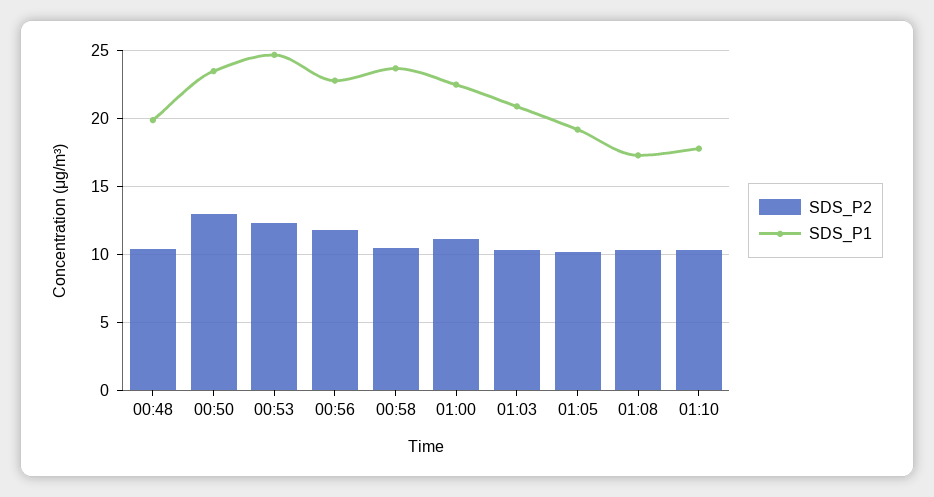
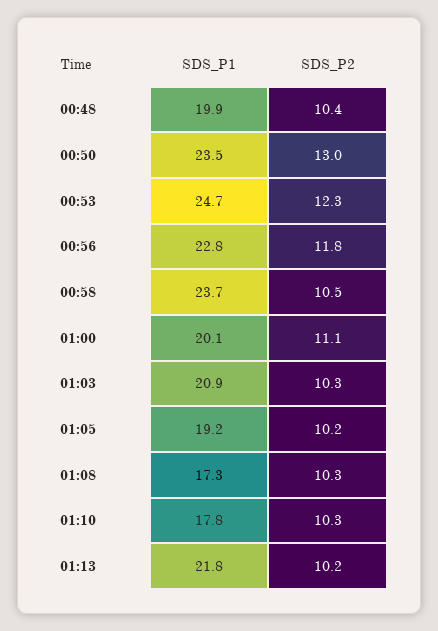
SDS_P1, 01:00: 22.5 -> 20.1
SDS_P1, 01:13: none -> 21.8
SDS_P2, 01:13: none -> 10.2

